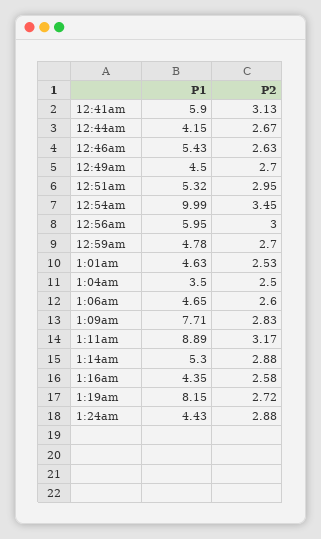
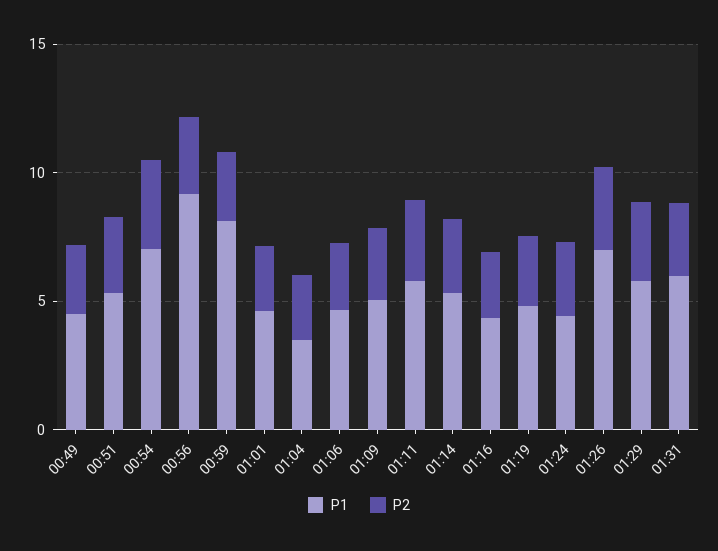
P1, 12:41am: 5.9 -> none
P2, 12:41am: 3.13 -> none
P1, 12:44am: 4.15 -> none
P2, 12:44am: 2.67 -> none
P1, 12:46am: 5.43 -> none
P2, 12:46am: 2.63 -> none
P1, 12:54am: 9.99 -> 7
P1, 12:56am: 5.95 -> 9
P1, 12:59am: 4.78 -> 8
P1, 1:09am: 7.71 -> 5
P1, 1:11am: 8.89 -> 6
P1, 1:19am: 8.15 -> 5
P1, 01:26: none -> 7
P2, 01:26: none -> 3
P1, 01:29: none -> 6
P2, 01:29: none -> 3
P1, 01:31: none -> 6
P2, 01:31: none -> 3

